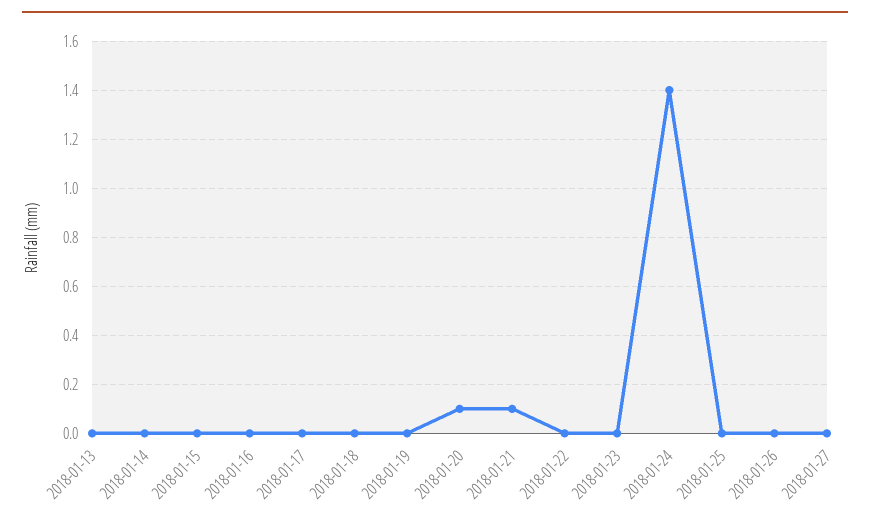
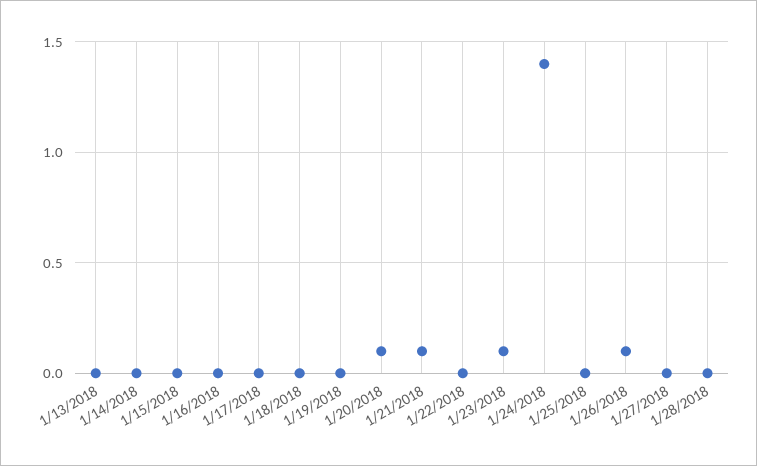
2018-01-23: 0 -> 0.1
2018-01-26: 0 -> 0.1
1/28/2018: none -> 0

